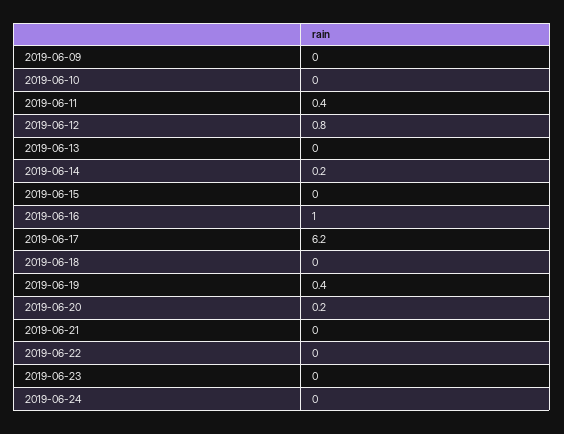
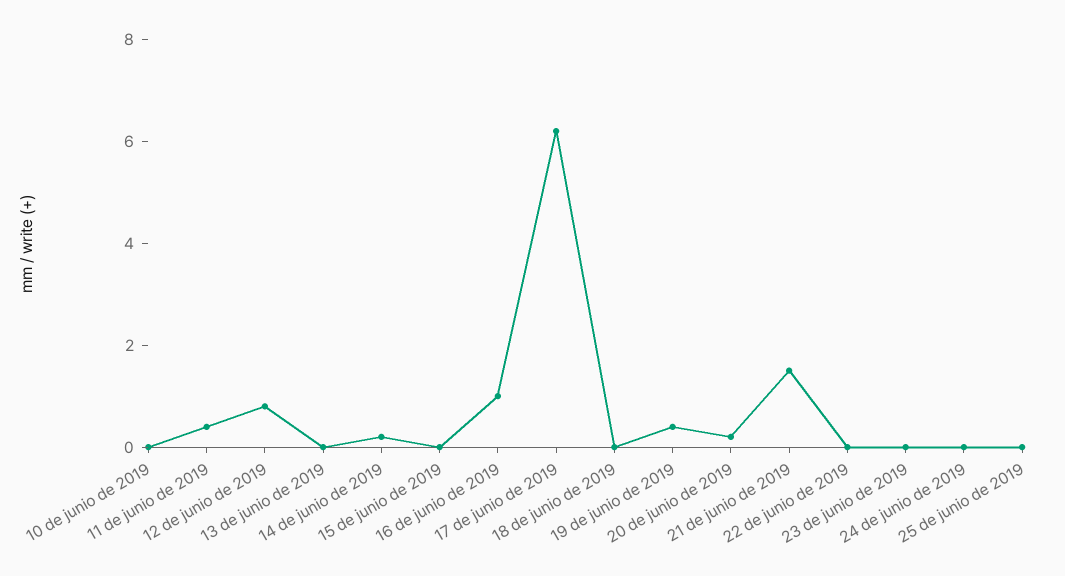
2019-06-09: 0 -> none
2019-06-21: 0 -> 1.5
25 de junio de 2019: none -> 0

